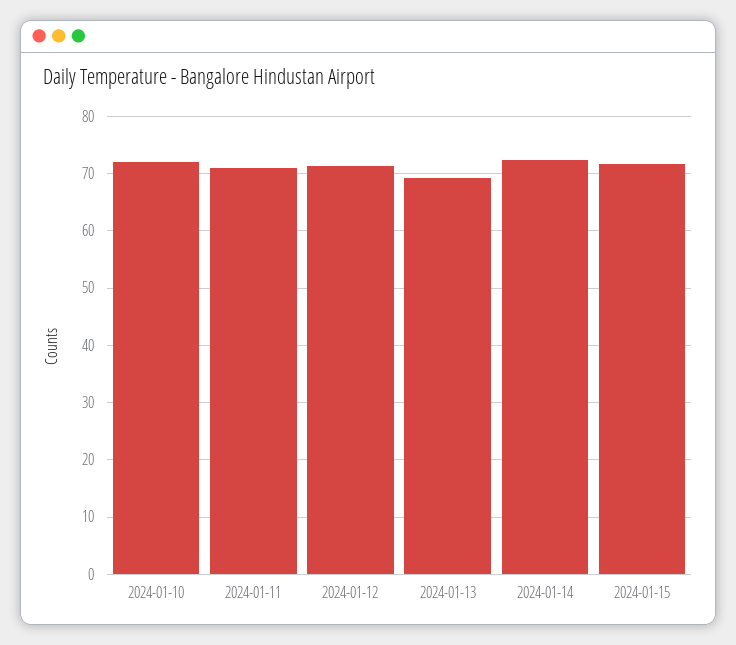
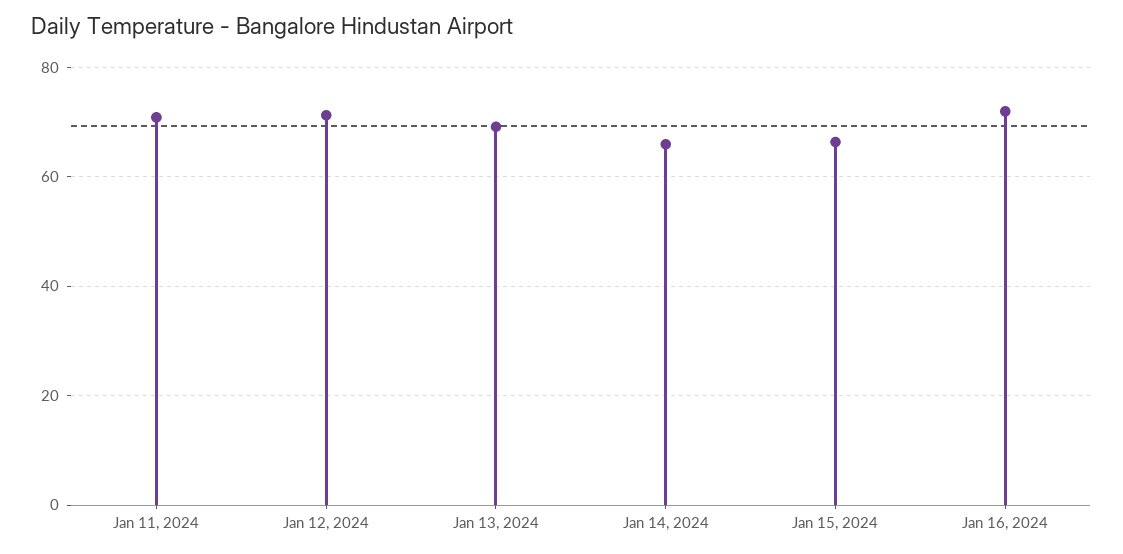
2024-01-10: 72 -> none
2024-01-14: 72 -> 66
2024-01-15: 72 -> 66
Jan 16, 2024: none -> 72

